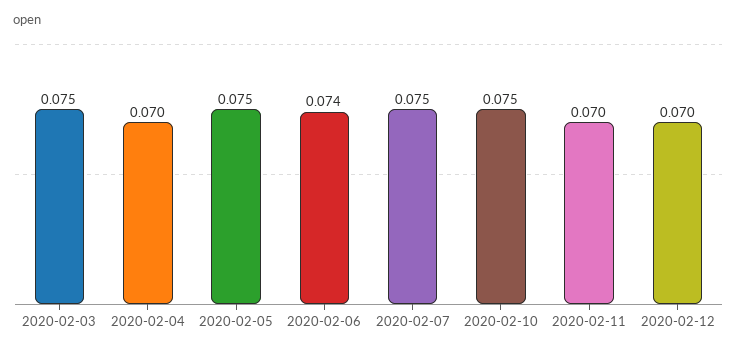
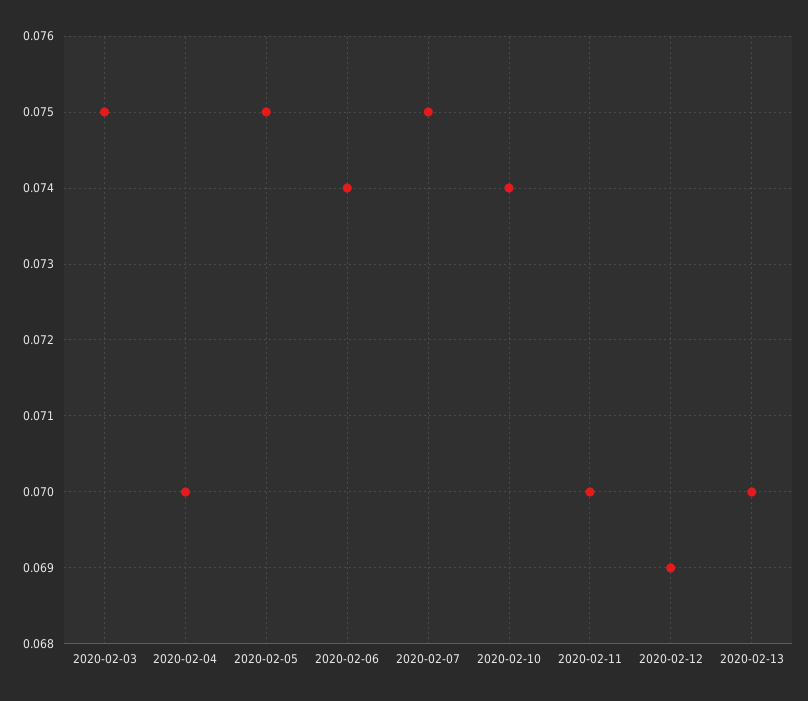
2020-02-10: 0.075 -> 0.074
2020-02-12: 0.07 -> 0.069
2020-02-13: none -> 0.07

